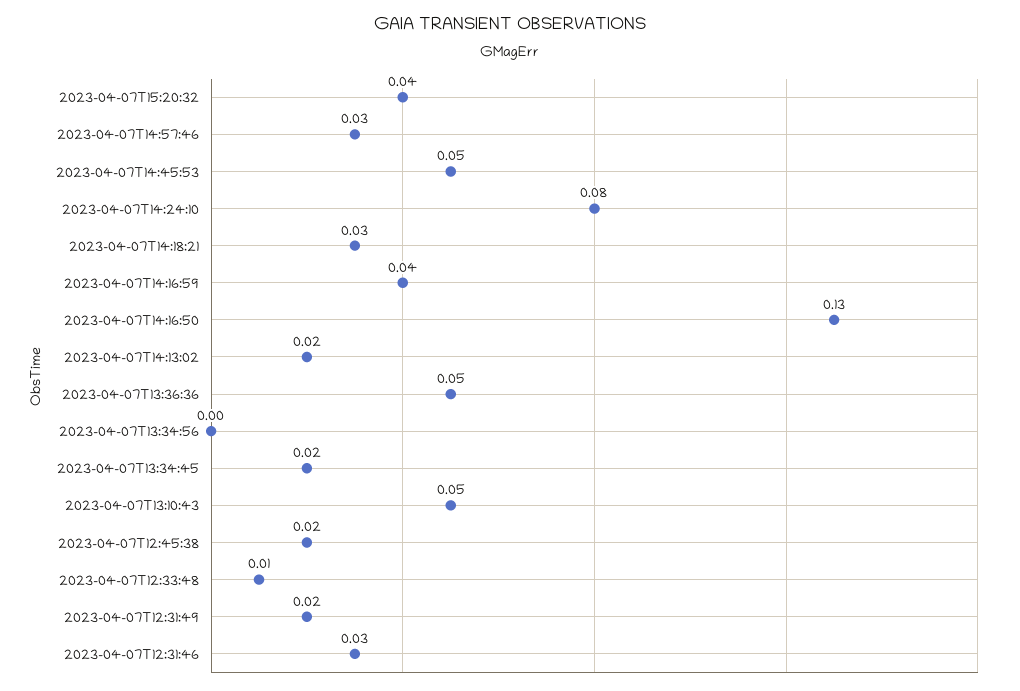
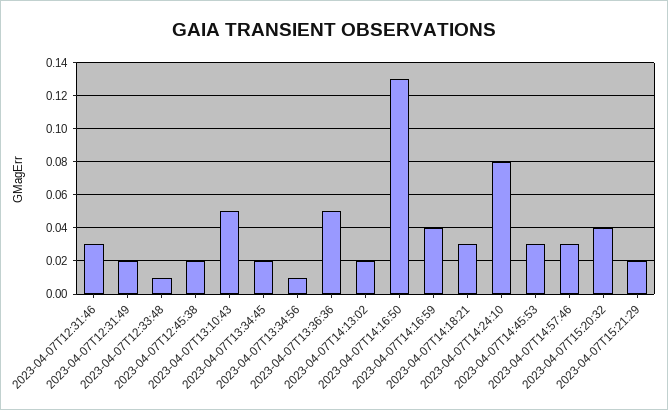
2023-04-07T14:45:53: 0.05 -> 0.03
2023-04-07T13:34:56: 0 -> 0.01
2023-04-07T15:21:29: none -> 0.02

